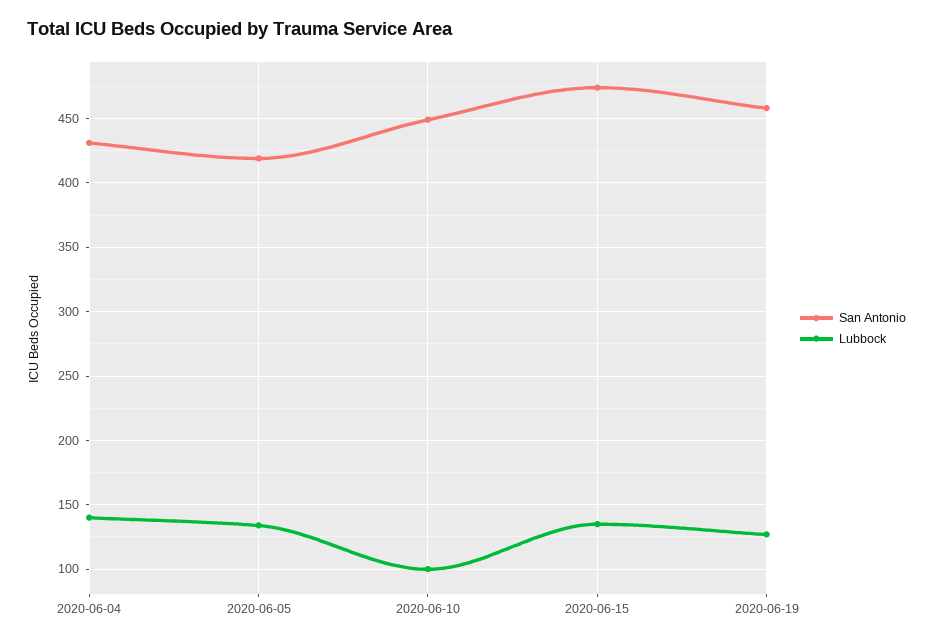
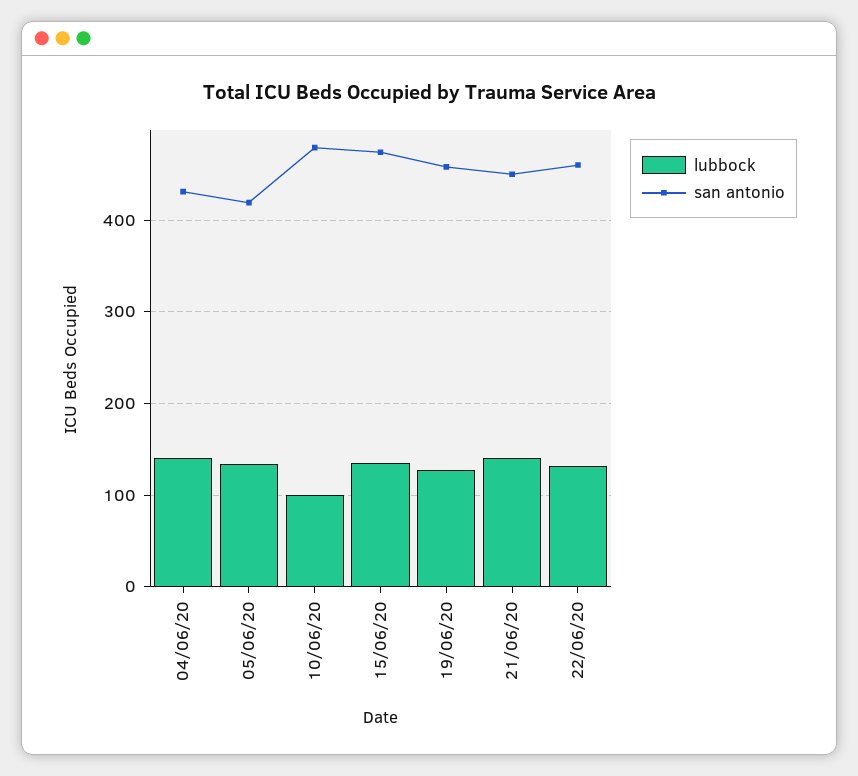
San Antonio, 2020-06-10: 450 -> 480
Lubbock, 21/06/20: none -> 140
San Antonio, 21/06/20: none -> 450
Lubbock, 22/06/20: none -> 130
San Antonio, 22/06/20: none -> 460

